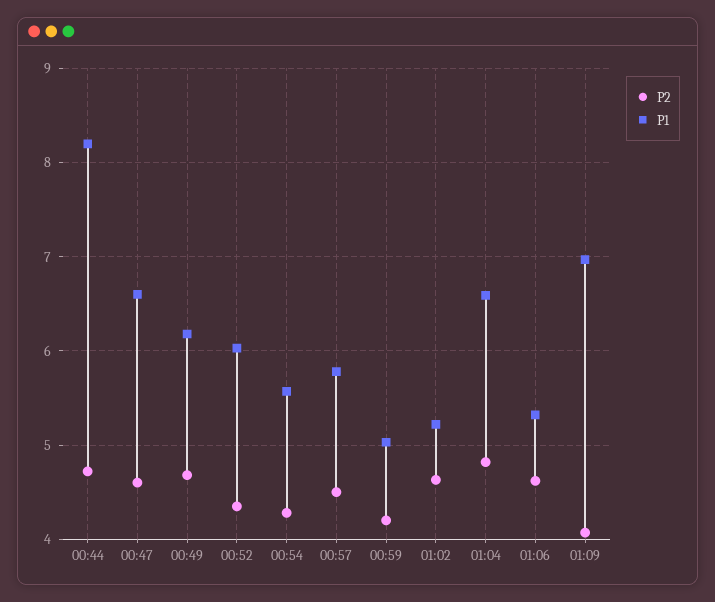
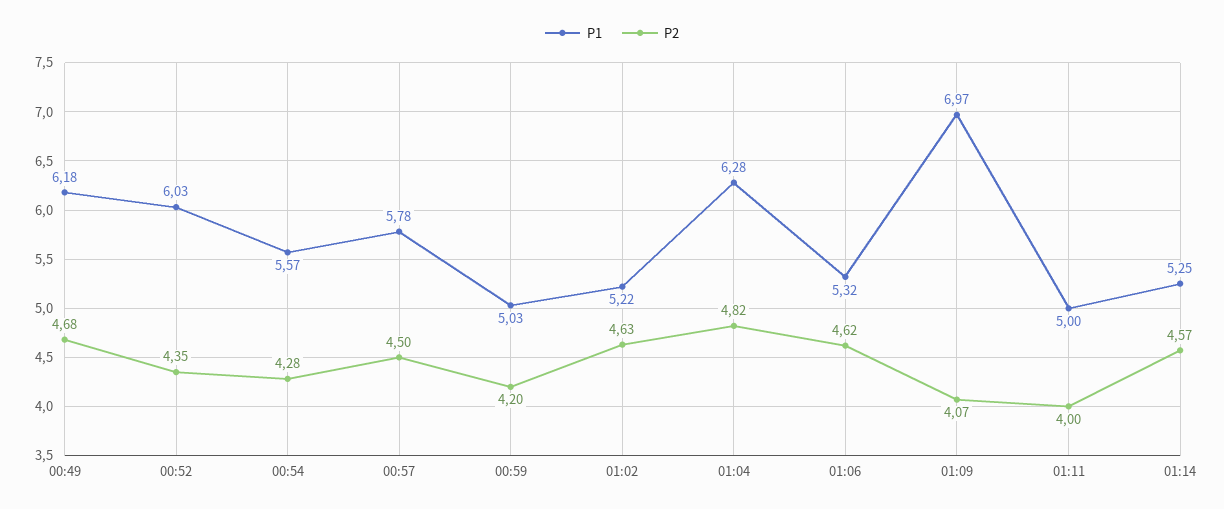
P2, 00:44: 4.7 -> none
P1, 00:44: 8.2 -> none
P2, 00:47: 4.6 -> none
P1, 00:47: 6.6 -> none
P1, 01:04: 6.6 -> 6.28
P1, 01:11: none -> 5
P2, 01:11: none -> 4
P1, 01:14: none -> 5.25
P2, 01:14: none -> 4.57

